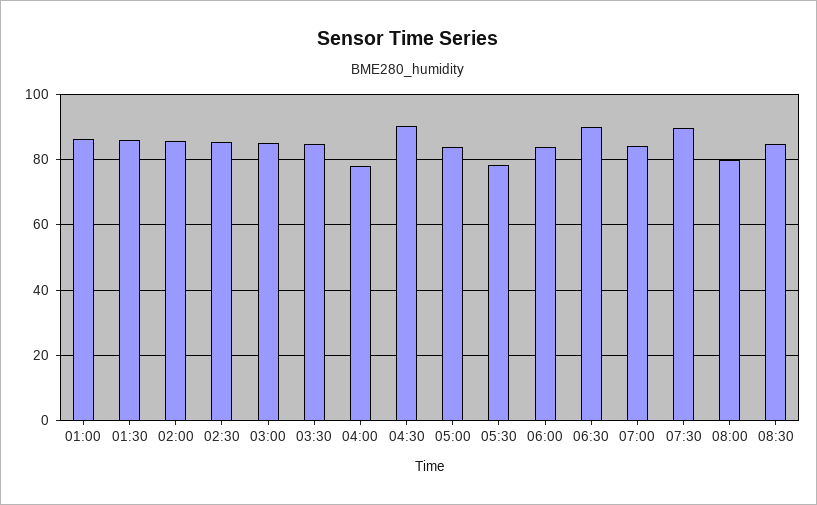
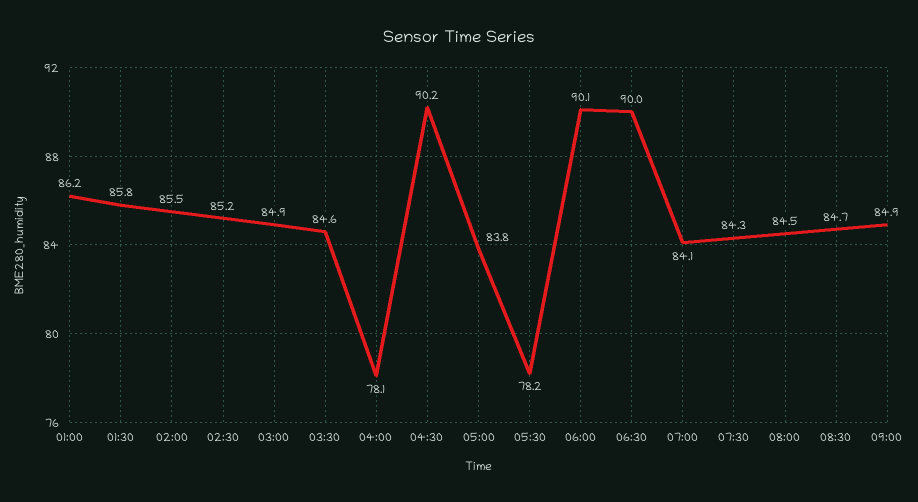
06:00: 84 -> 90.1
07:30: 90 -> 84.3
08:00: 80 -> 84.5
09:00: none -> 84.9

